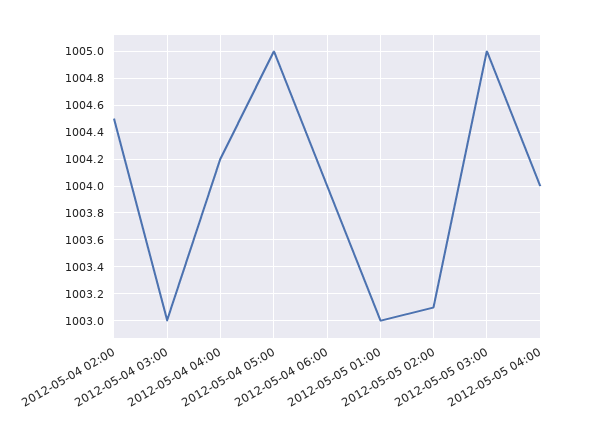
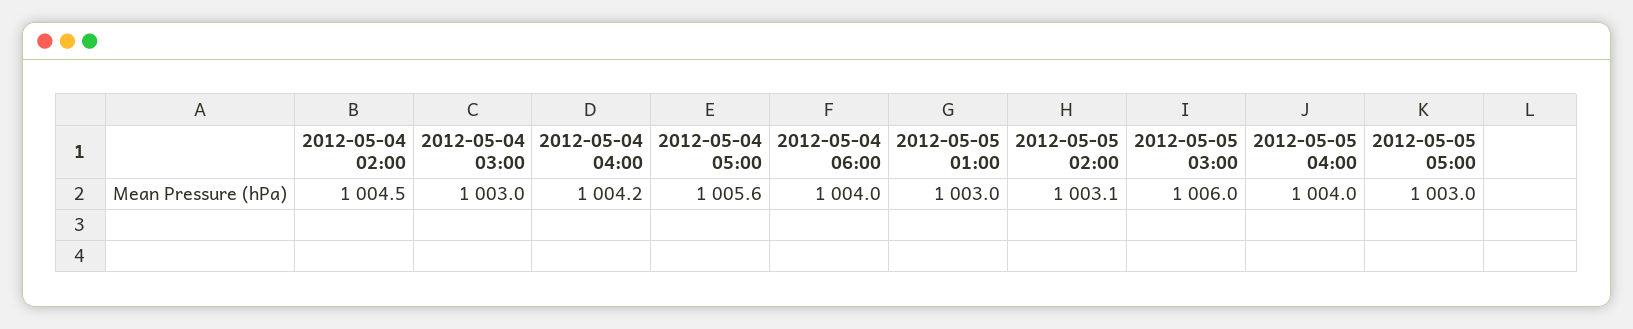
2012-05-04 05:00: 1005 -> 1005.6
2012-05-05 03:00: 1005 -> 1006
2012-05-05 05:00: none -> 1003

